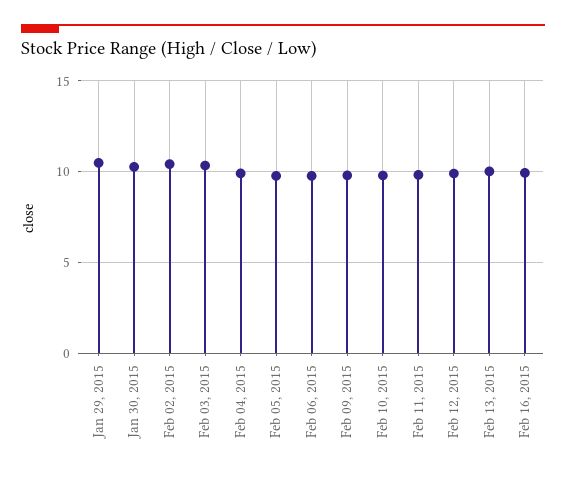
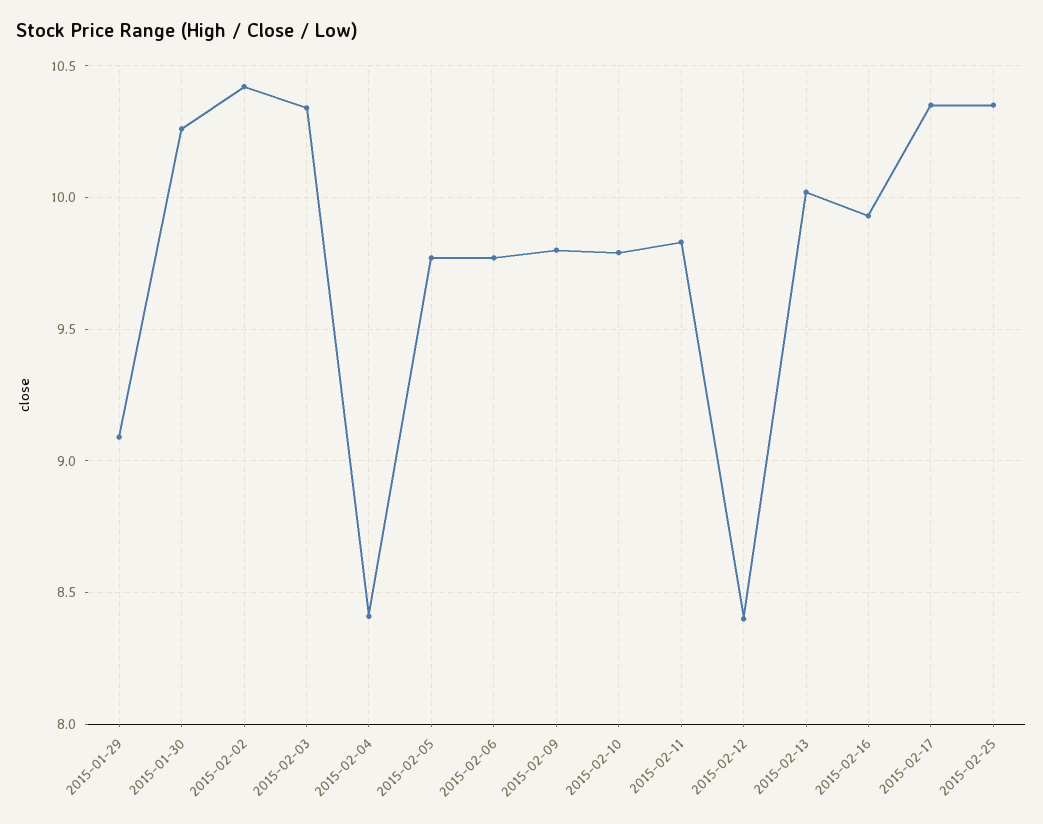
Jan 29, 2015: 10.5 -> 9.1
Feb 04, 2015: 10 -> 8.4
Feb 12, 2015: 10 -> 8.4
2015-02-17: none -> 10.35
2015-02-25: none -> 10.35

